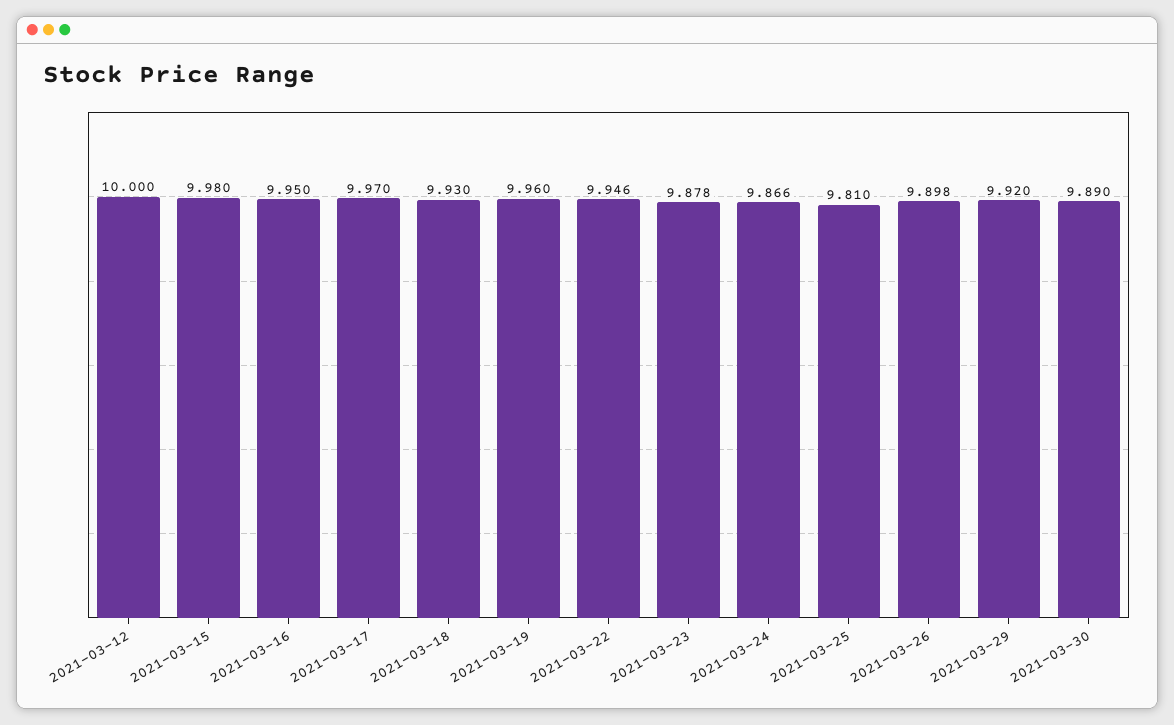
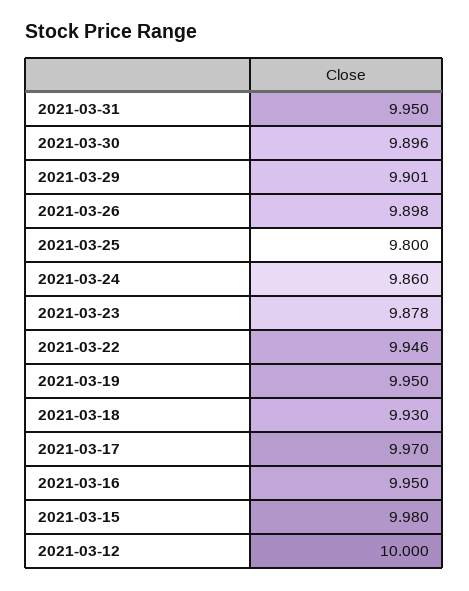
2021-03-19: 9.96 -> 9.95
2021-03-24: 9.866 -> 9.86
2021-03-25: 9.81 -> 9.8
2021-03-29: 9.92 -> 9.901
2021-03-30: 9.89 -> 9.896
2021-03-31: none -> 9.95

